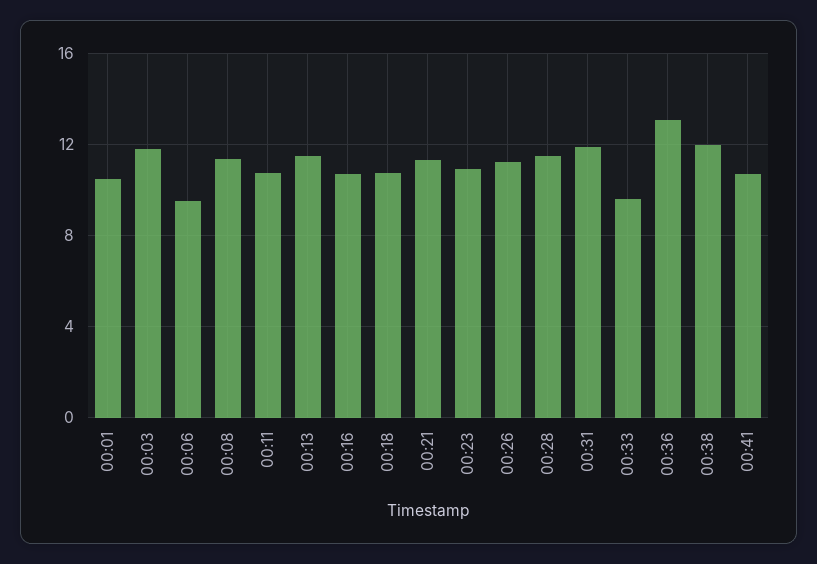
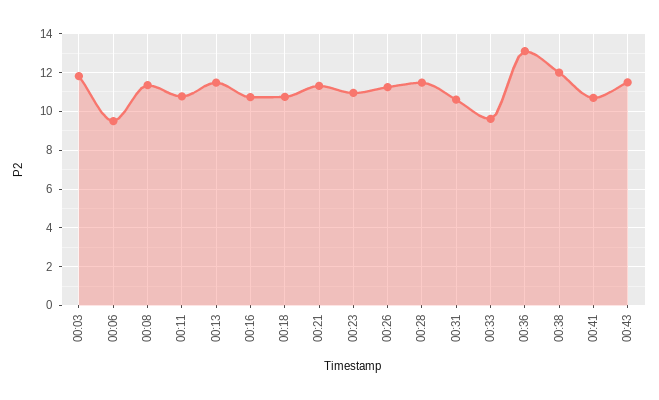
00:01: 10.5 -> none
00:31: 12 -> 10.5
00:43: none -> 11.5

